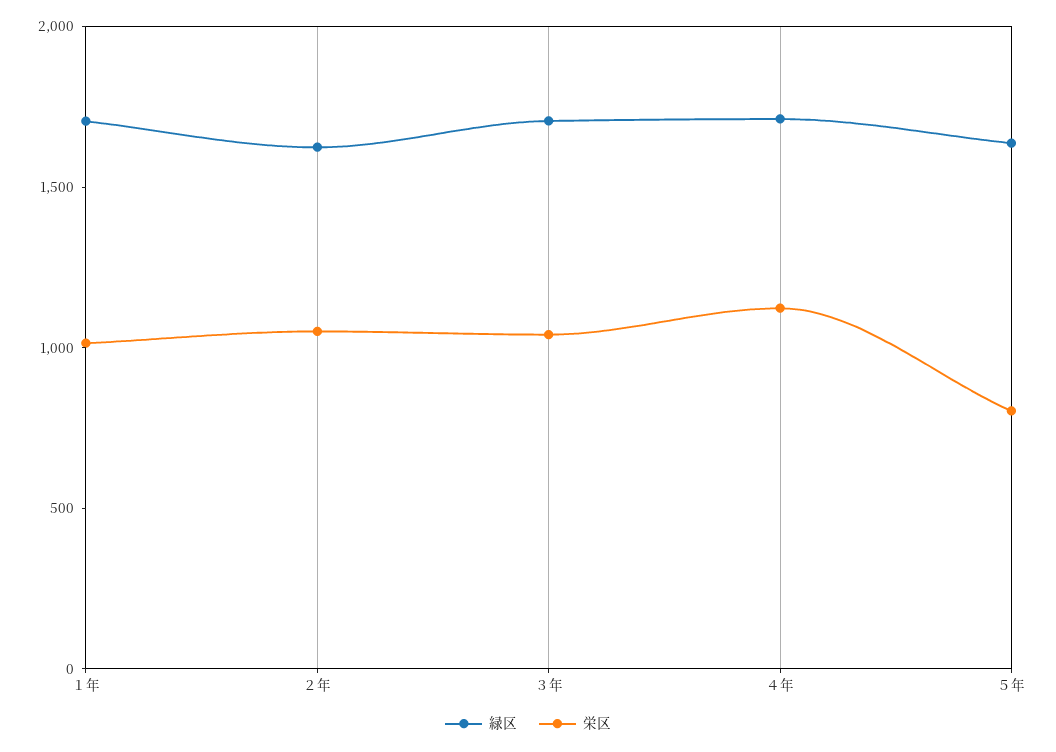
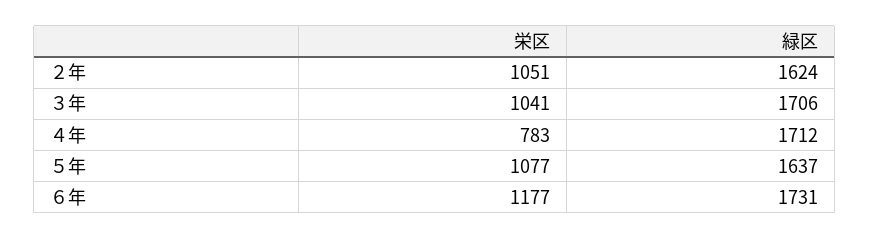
緑区, １年: 1700 -> none
栄区, １年: 1000 -> none
栄区, ４年: 1100 -> 783
栄区, ５年: 800 -> 1077
栄区, ６年: none -> 1177
緑区, ６年: none -> 1731

